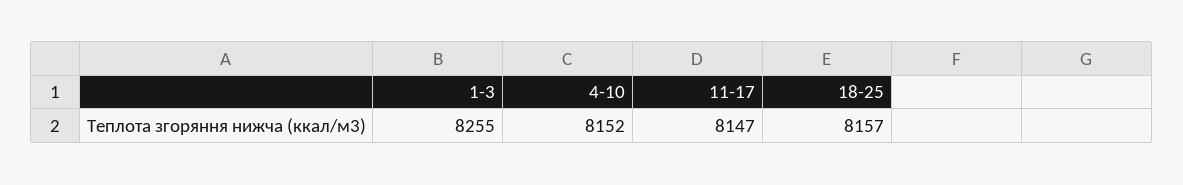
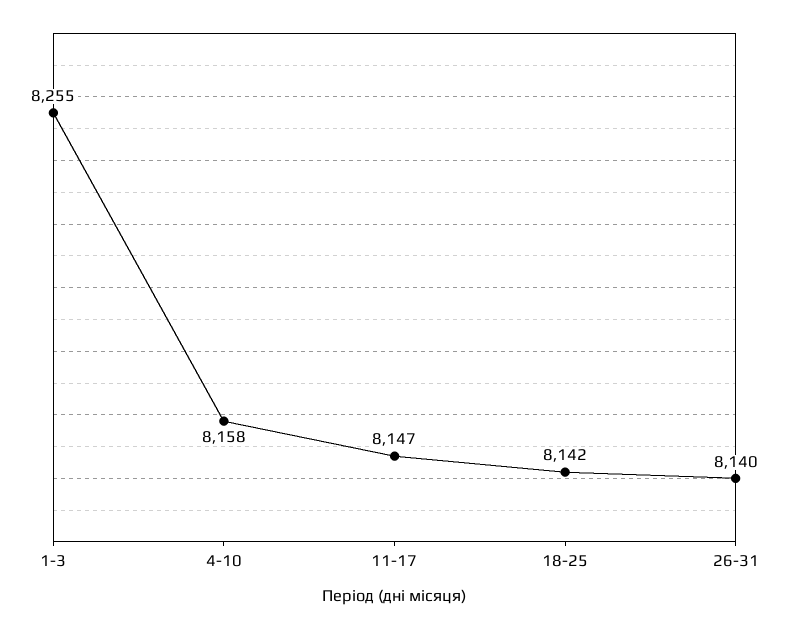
4-10: 8152 -> 8158
18-25: 8157 -> 8142
26-31: none -> 8140

